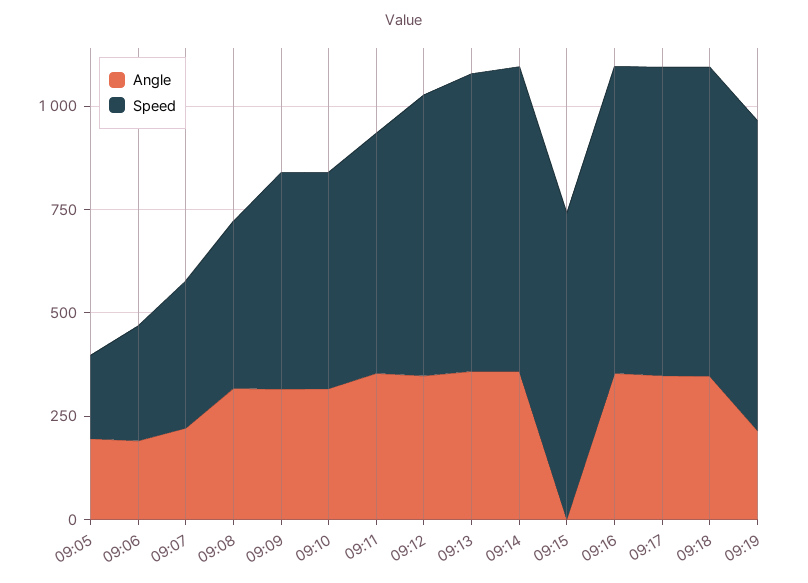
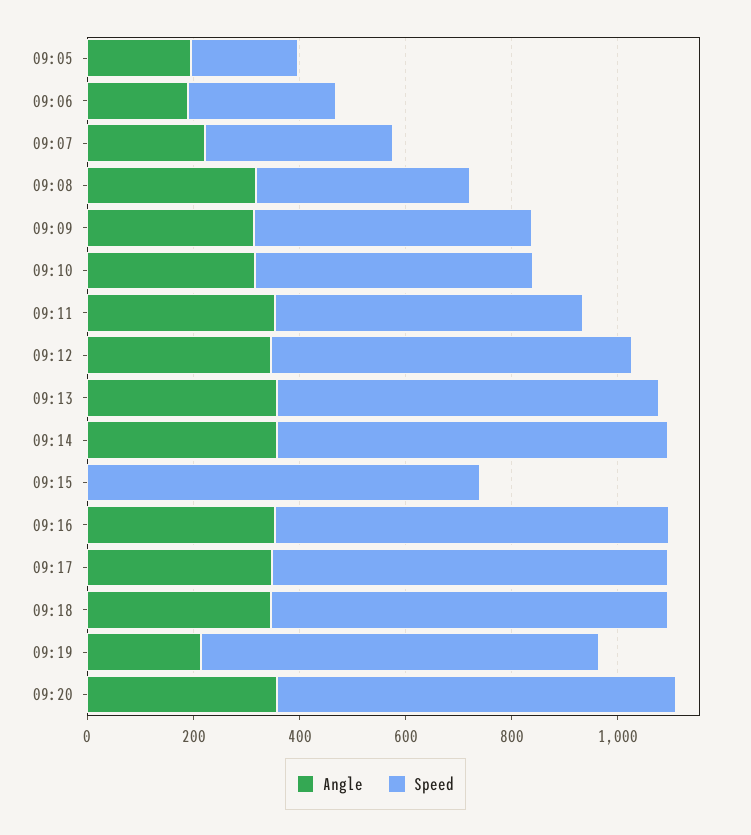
Angle, 09:20: none -> 350
Speed, 09:20: none -> 750

